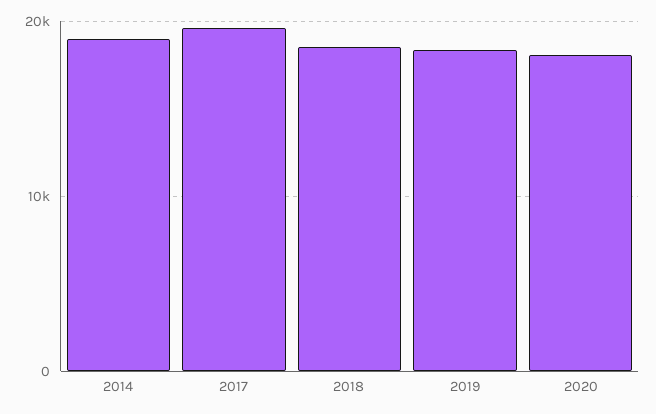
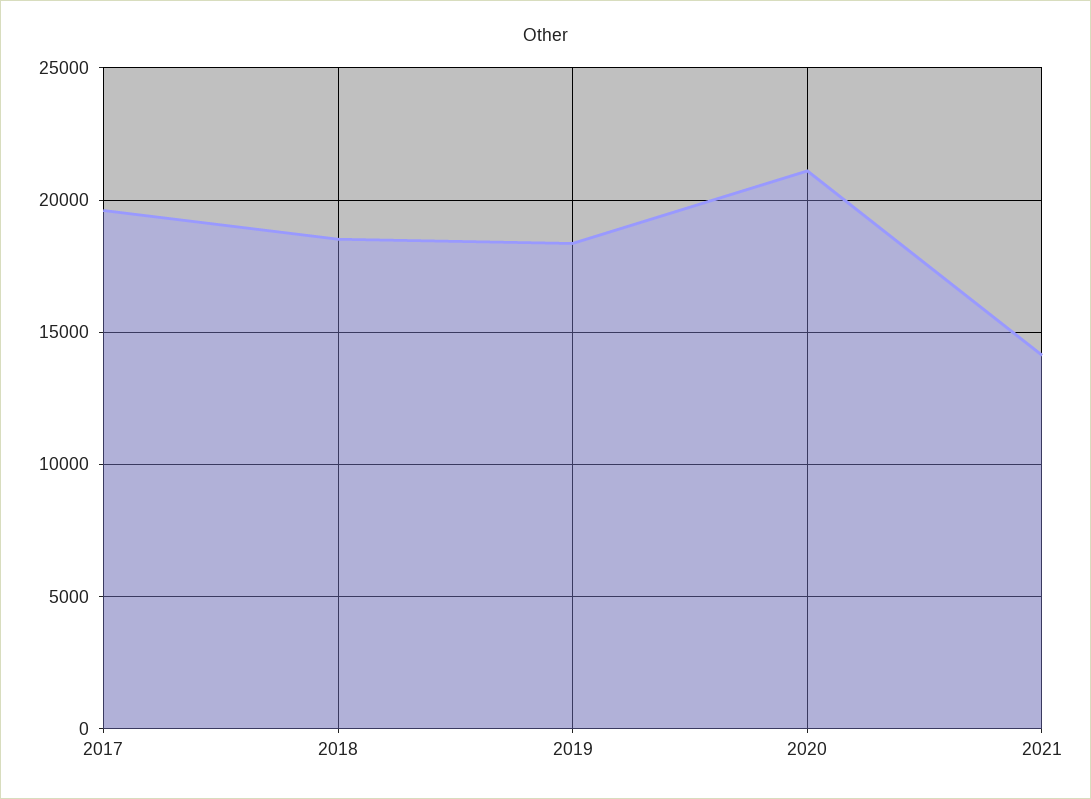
2014: 19000 -> none
2020: 18000 -> 21000
2021: none -> 14000

